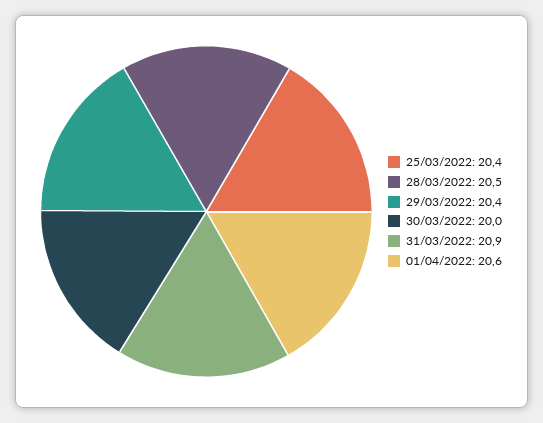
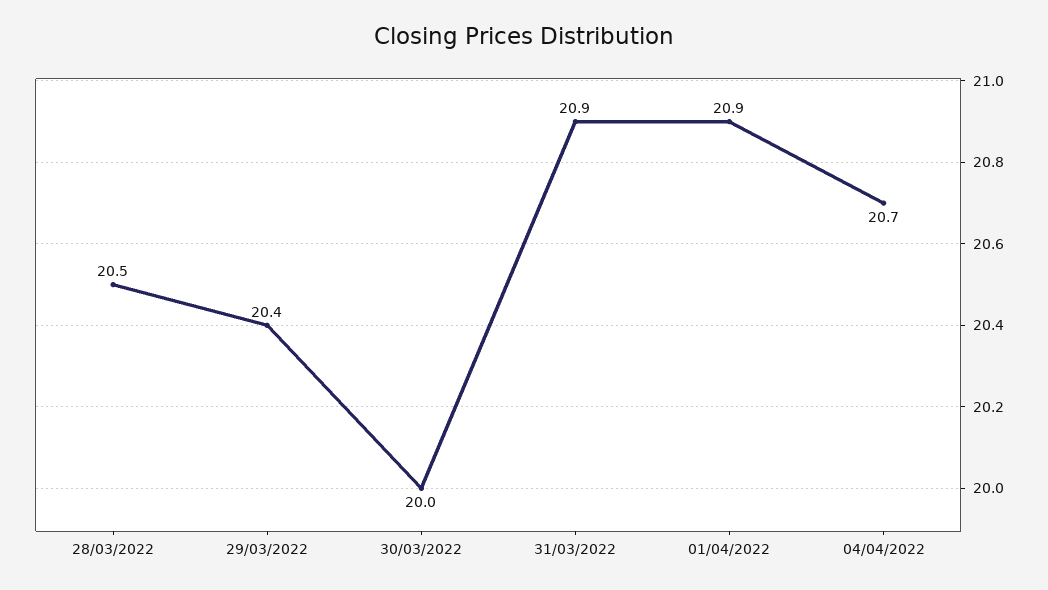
25/03/2022: 20.4 -> none
01/04/2022: 20.6 -> 20.9
04/04/2022: none -> 20.7

